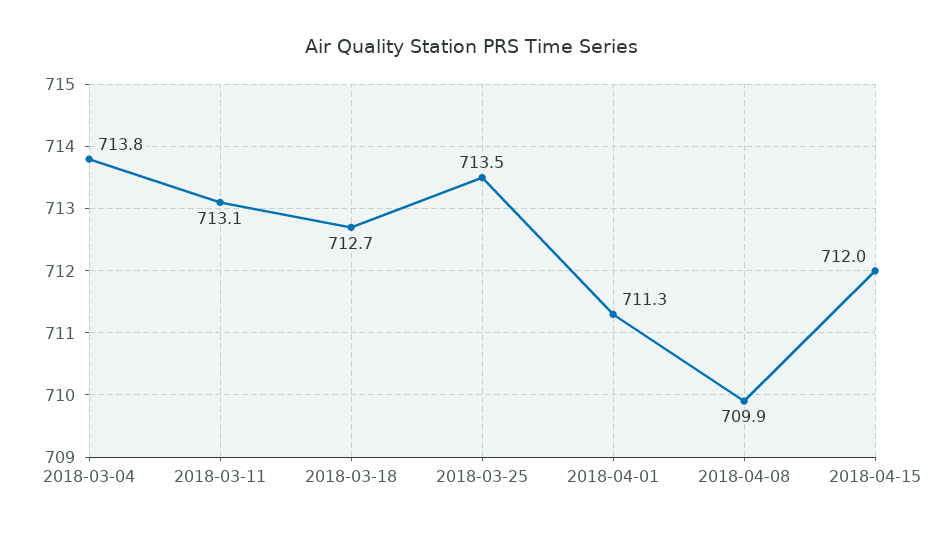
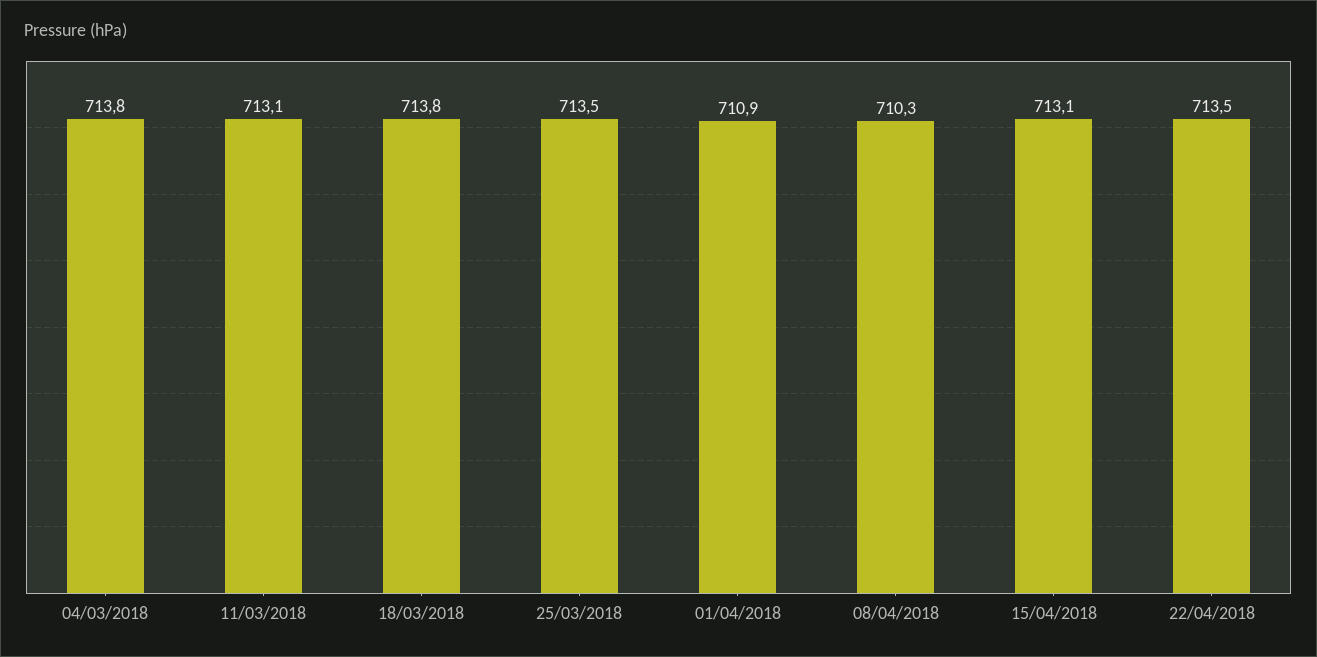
2018-03-18: 712.7 -> 713.8
2018-04-01: 711.3 -> 710.9
2018-04-08: 709.9 -> 710.3
2018-04-15: 712 -> 713.1
22/04/2018: none -> 713.5

